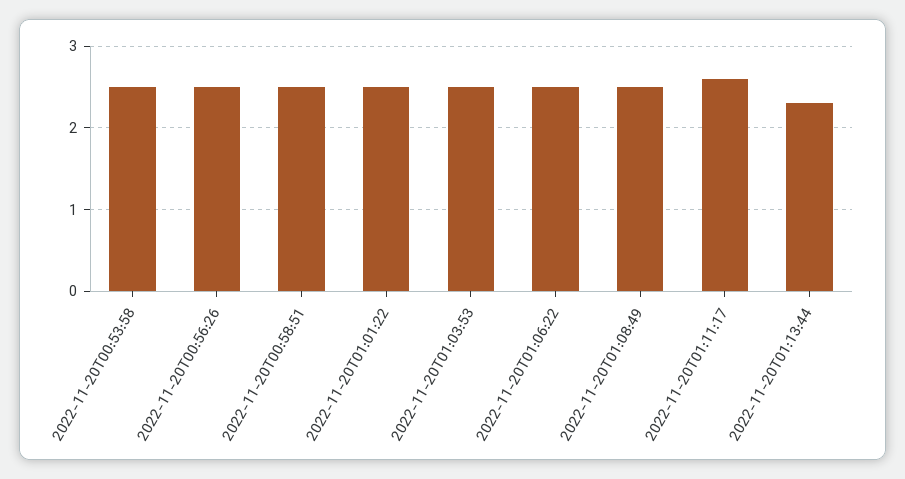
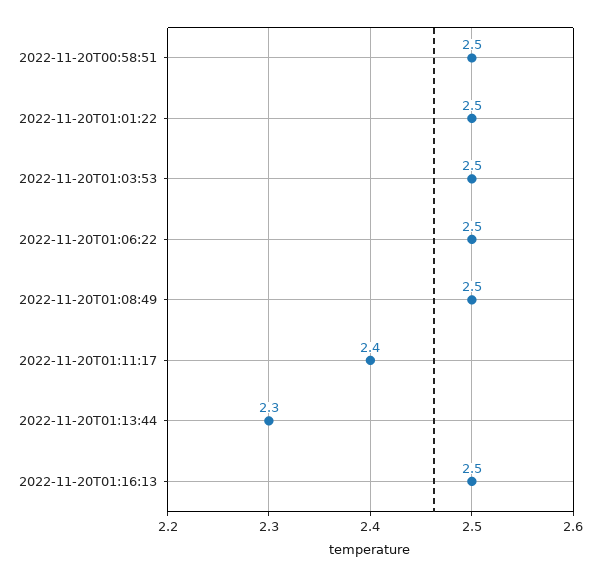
2022-11-20T00:53:58: 2.5 -> none
2022-11-20T00:56:26: 2.5 -> none
2022-11-20T01:11:17: 2.6 -> 2.4
2022-11-20T01:16:13: none -> 2.5

